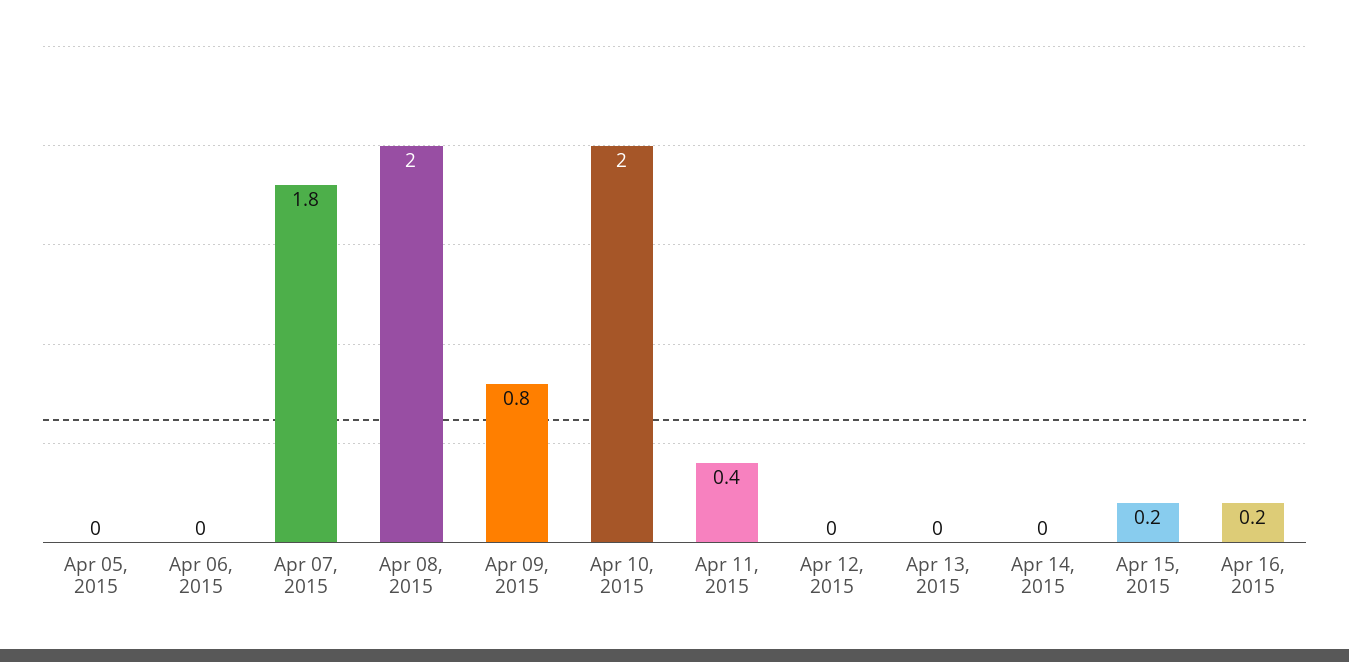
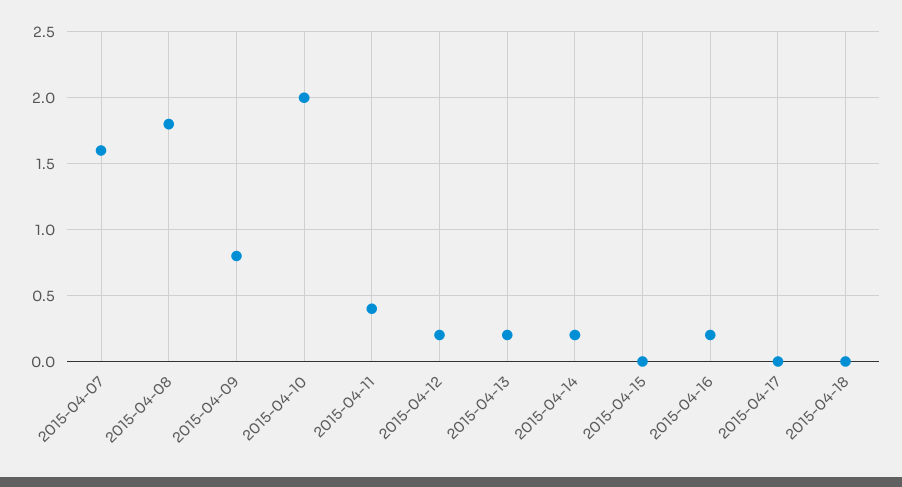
Apr 05, 2015: 0 -> none
Apr 06, 2015: 0 -> none
Apr 07, 2015: 1.8 -> 1.6
Apr 08, 2015: 2 -> 1.8
Apr 12, 2015: 0 -> 0.2
Apr 13, 2015: 0 -> 0.2
Apr 14, 2015: 0 -> 0.2
Apr 15, 2015: 0.2 -> 0
2015-04-17: none -> 0
2015-04-18: none -> 0

